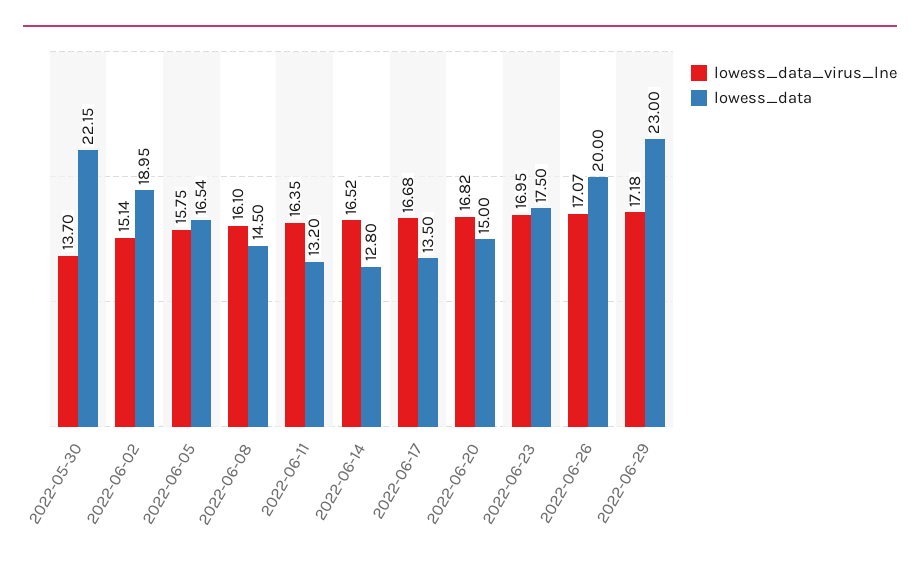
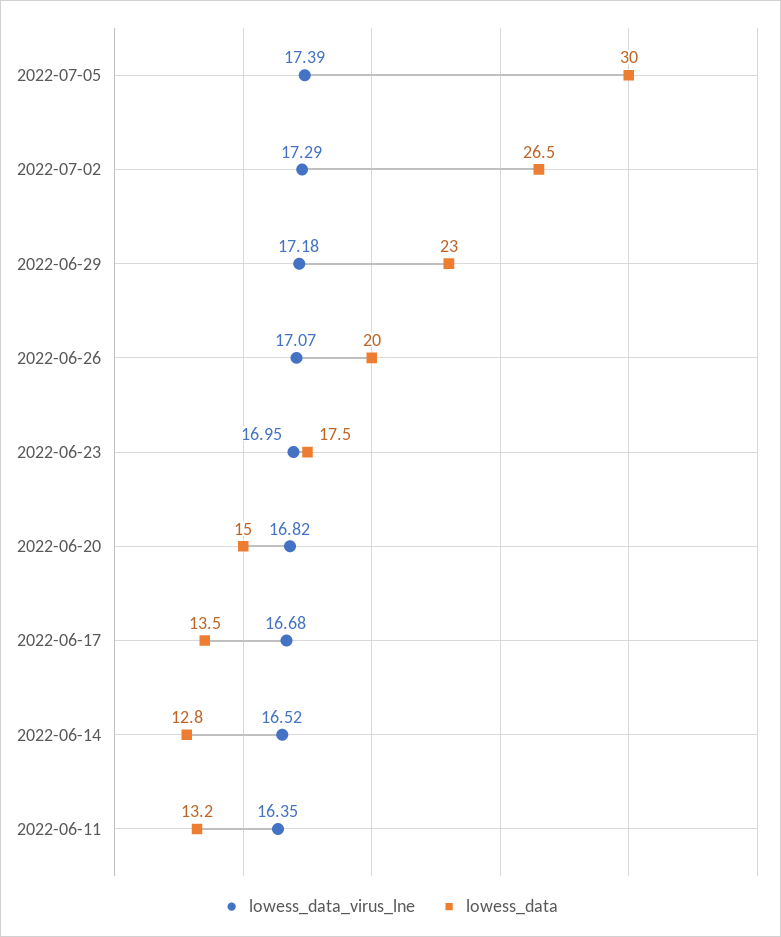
lowess_data_virus_lne, 2022-05-30: 13.7 -> none
lowess_data, 2022-05-30: 22.15 -> none
lowess_data_virus_lne, 2022-06-02: 15.14 -> none
lowess_data, 2022-06-02: 18.95 -> none
lowess_data_virus_lne, 2022-06-05: 15.75 -> none
lowess_data, 2022-06-05: 16.54 -> none
lowess_data_virus_lne, 2022-06-08: 16.1 -> none
lowess_data, 2022-06-08: 14.5 -> none
lowess_data_virus_lne, 2022-07-05: none -> 17.39
lowess_data, 2022-07-05: none -> 30
lowess_data_virus_lne, 2022-07-02: none -> 17.29
lowess_data, 2022-07-02: none -> 26.5

